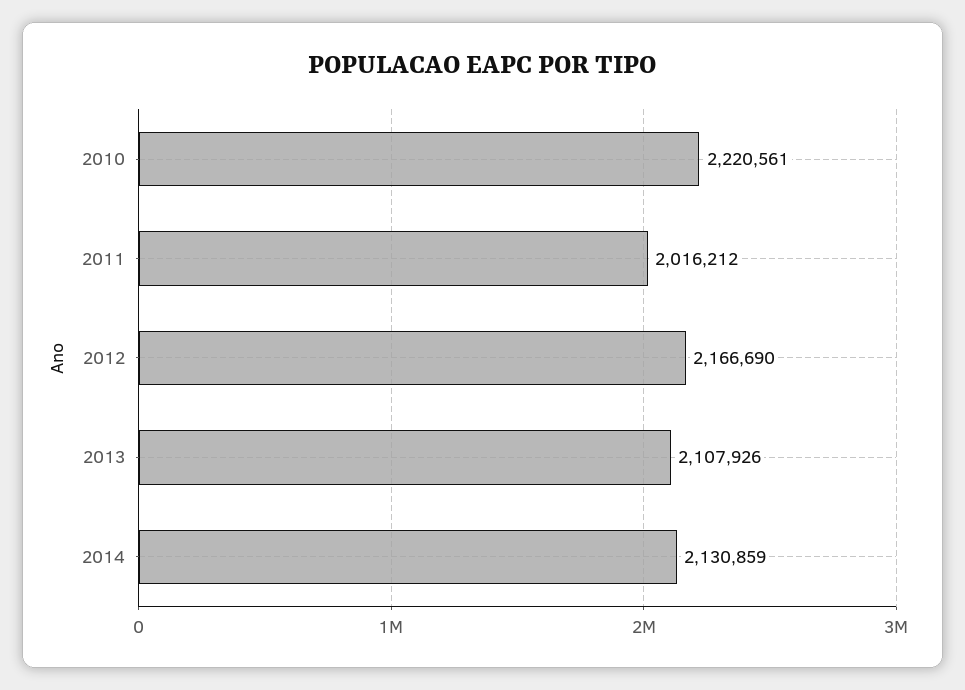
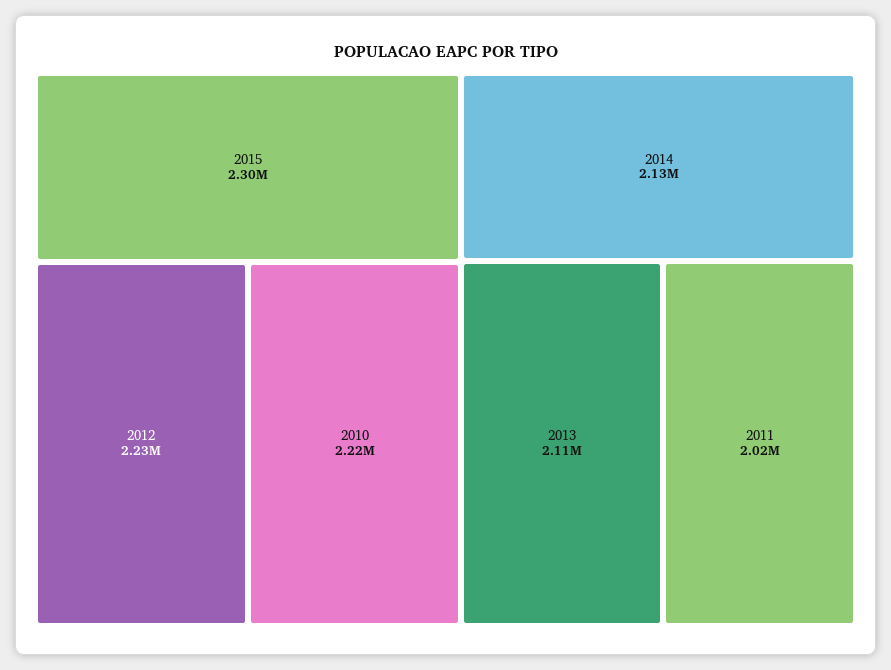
2012: 2166690 -> 2230000
2015: none -> 2300000

